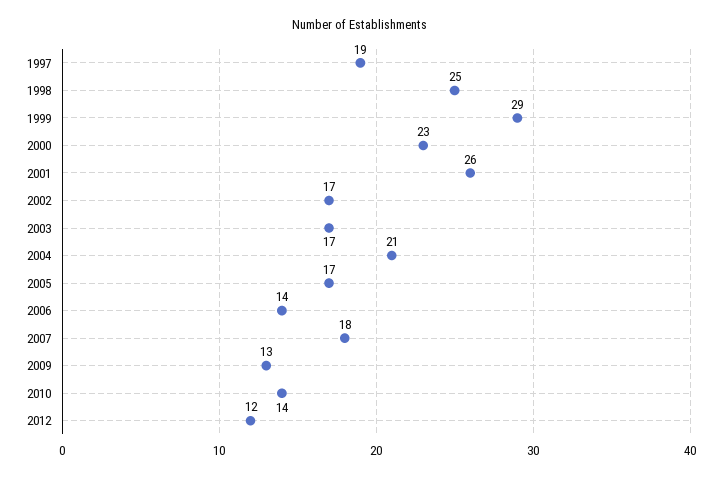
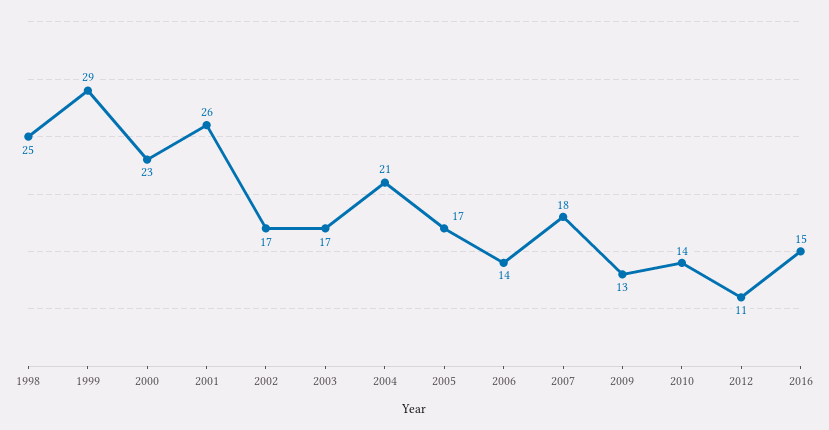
1997: 19 -> none
2012: 12 -> 11
2016: none -> 15

